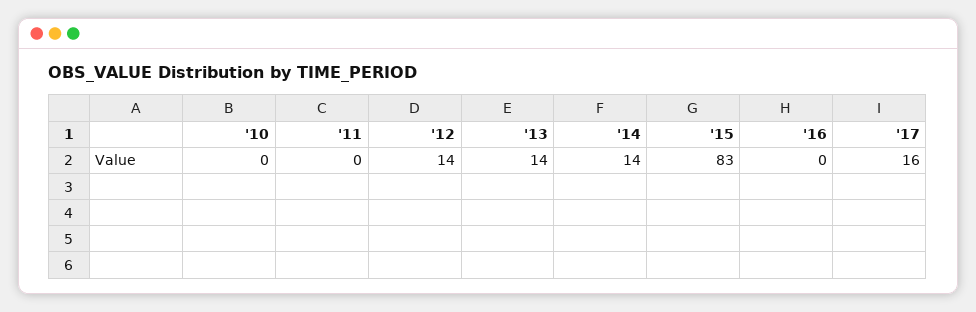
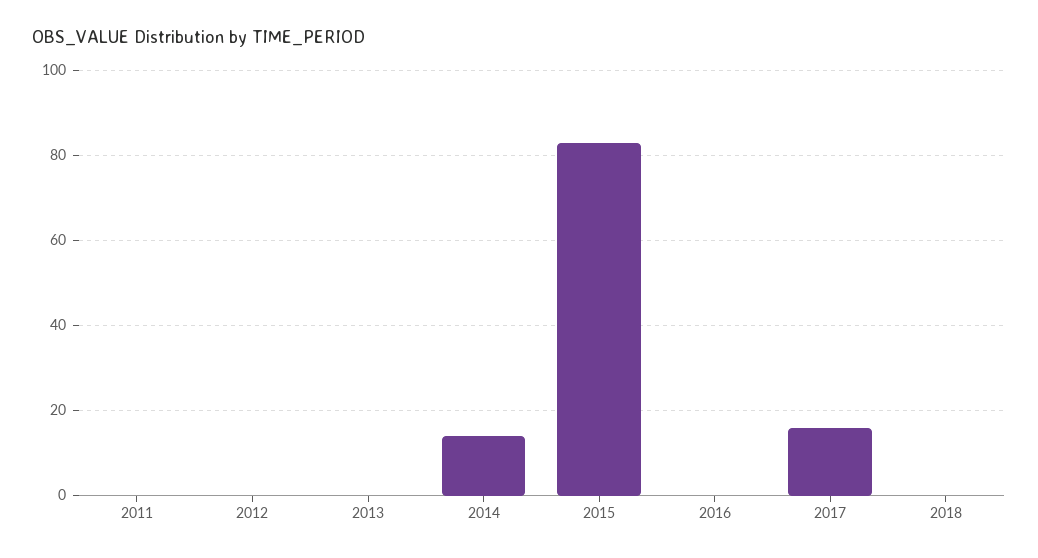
'10: 0 -> none
'12: 14 -> 0
'13: 14 -> 0
2018: none -> 0

